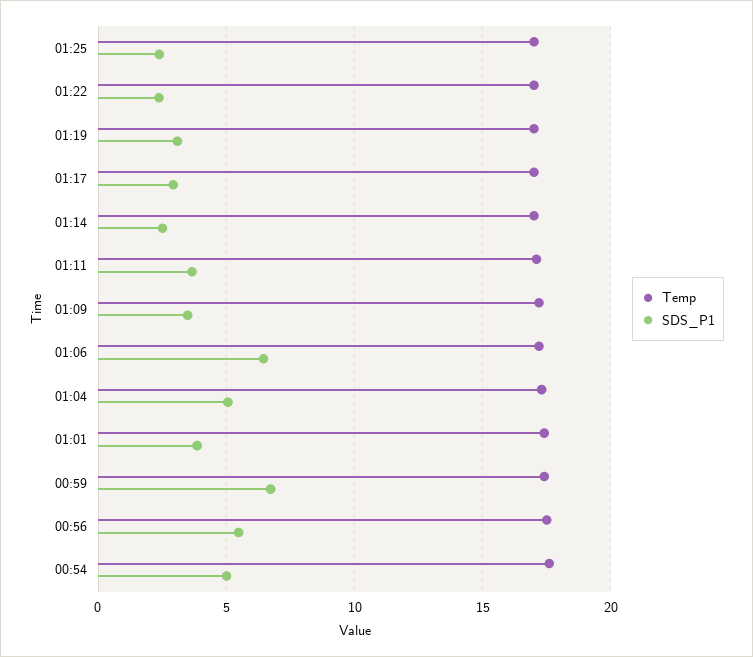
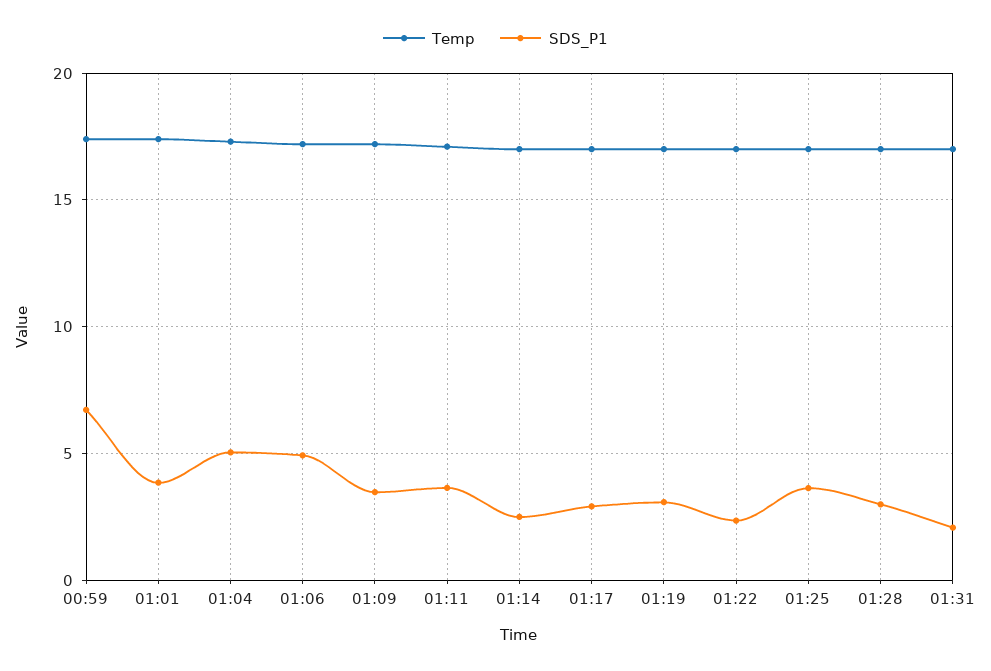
SDS_P1, 01:25: 2.5 -> 3.5
SDS_P1, 01:06: 6.5 -> 5
Temp, 00:56: 17.5 -> none
SDS_P1, 00:56: 5.5 -> none
Temp, 00:54: 17.5 -> none
SDS_P1, 00:54: 5 -> none
Temp, 01:28: none -> 17
SDS_P1, 01:28: none -> 3
Temp, 01:31: none -> 17
SDS_P1, 01:31: none -> 2

